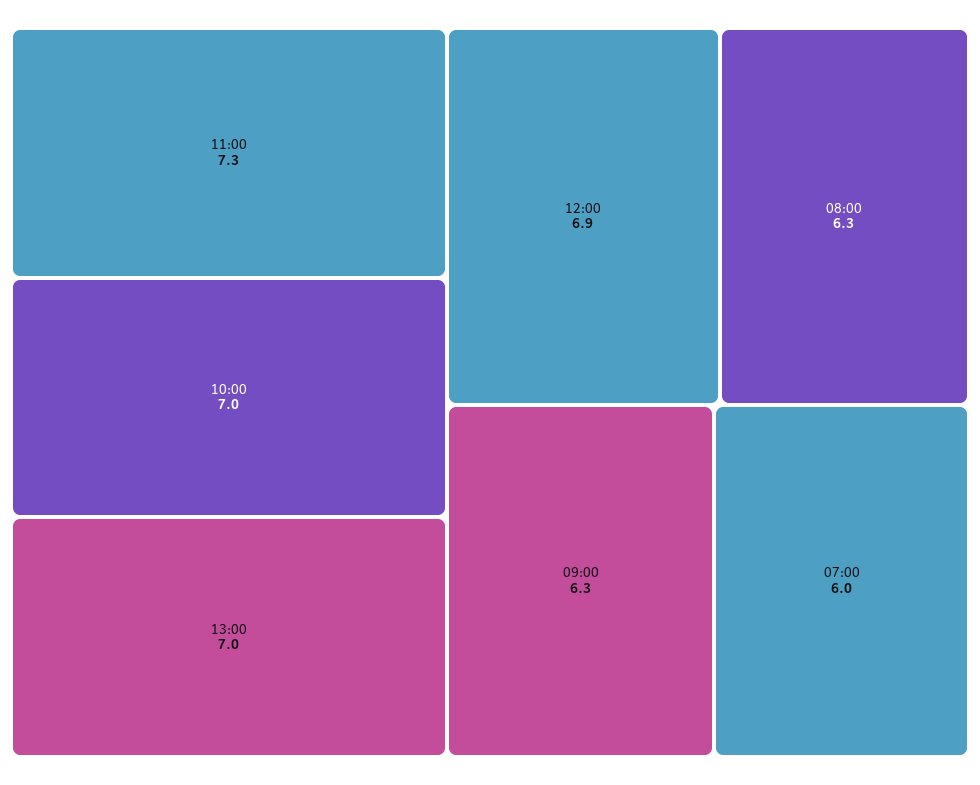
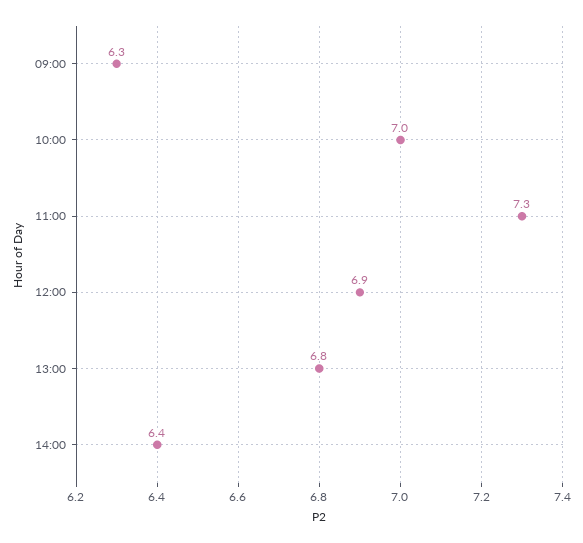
13:00: 7 -> 6.8
08:00: 6.3 -> none
07:00: 6 -> none
14:00: none -> 6.4

